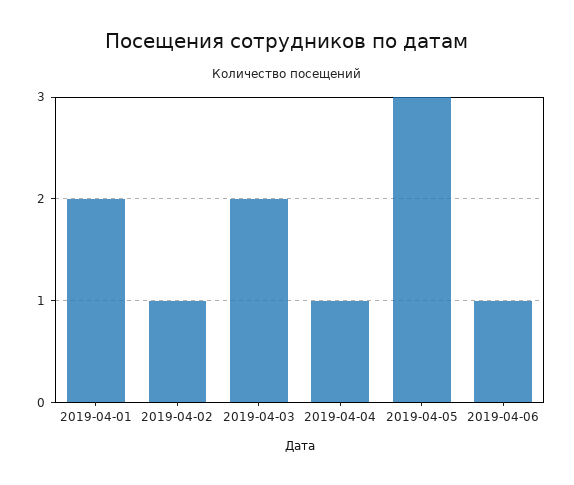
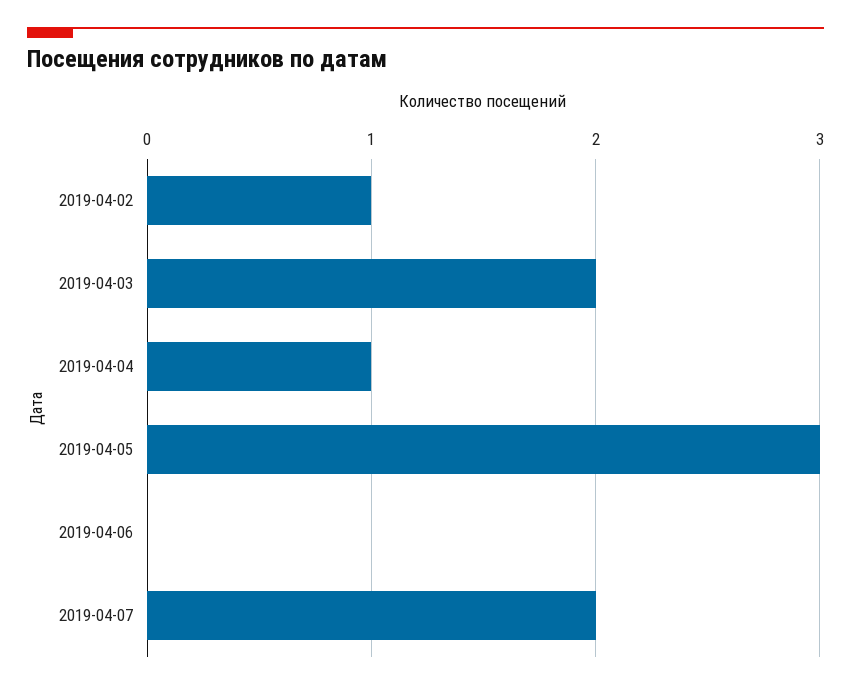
2019-04-01: 2 -> none
2019-04-06: 1 -> 0
2019-04-07: none -> 2

